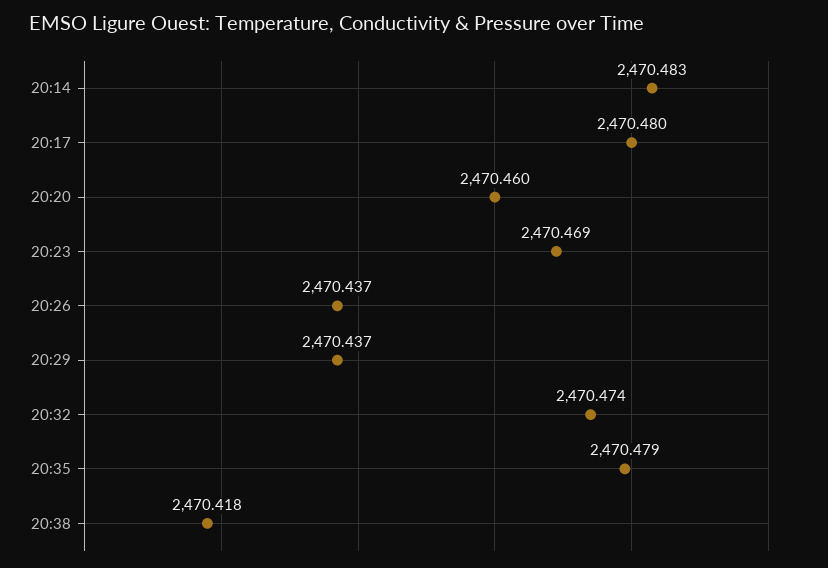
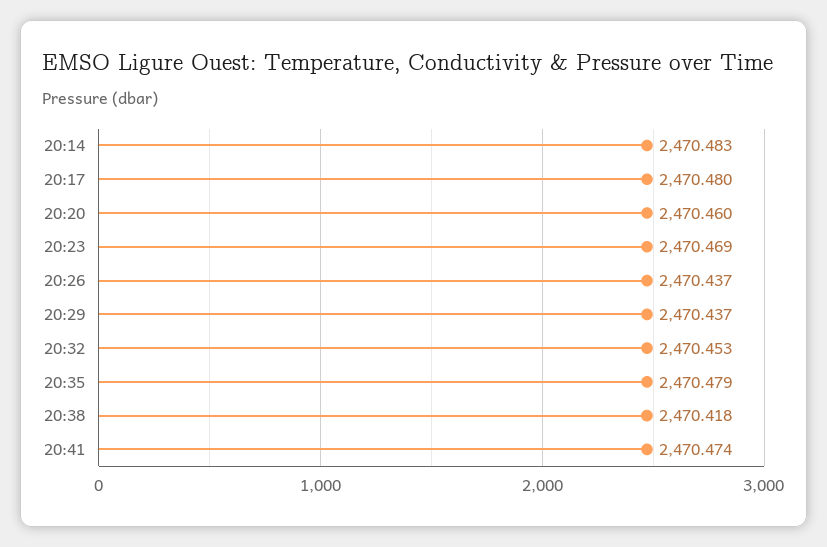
20:32: 2470.474 -> 2470.453
20:41: none -> 2470.474

